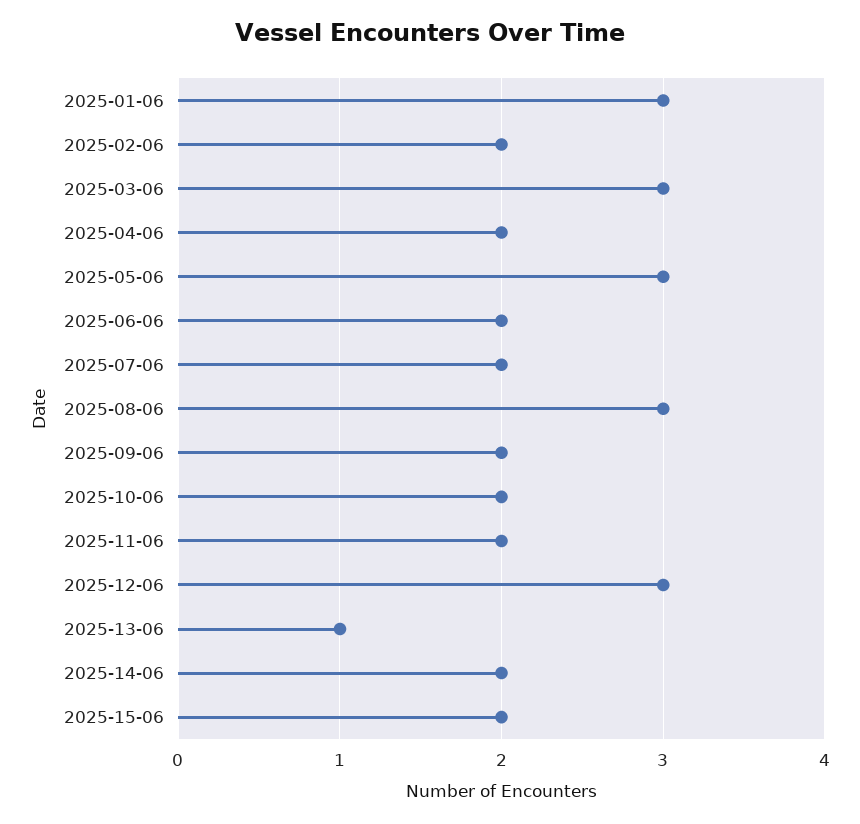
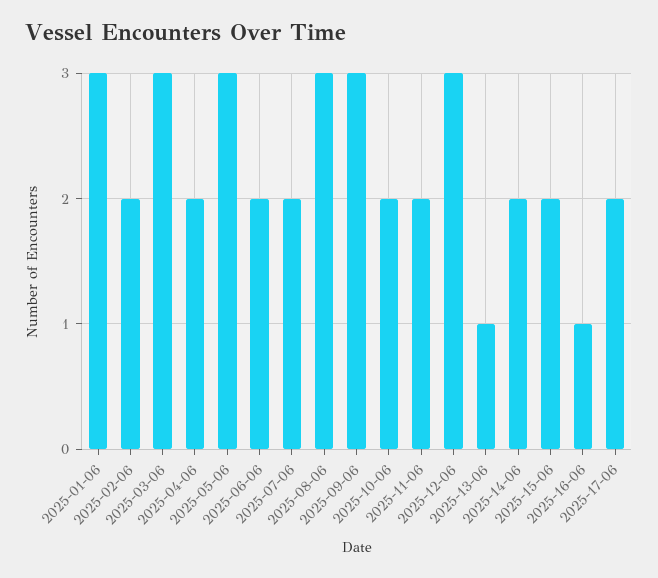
2025-09-06: 2 -> 3
2025-16-06: none -> 1
2025-17-06: none -> 2

